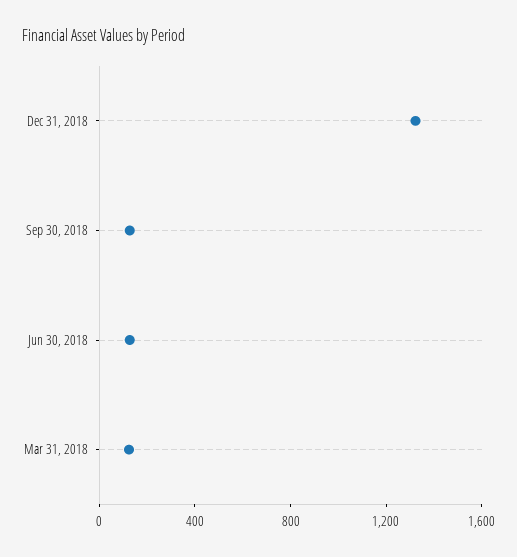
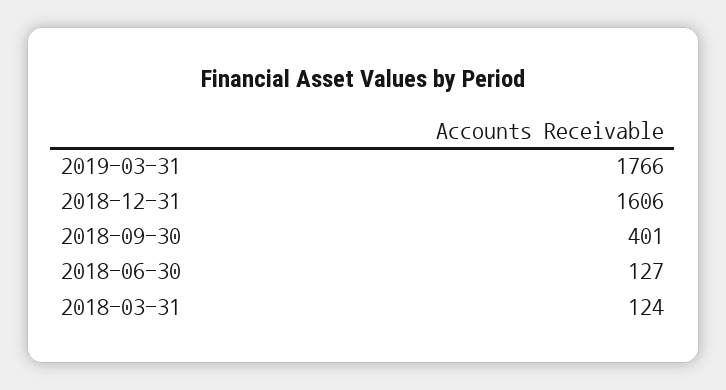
Dec 31, 2018: 1300 -> 1606
Sep 30, 2018: 100 -> 401
2019-03-31: none -> 1766

